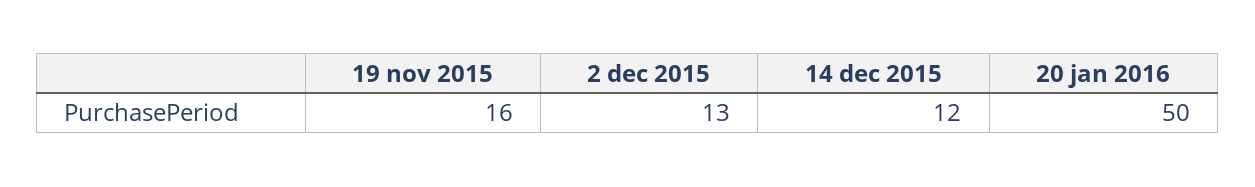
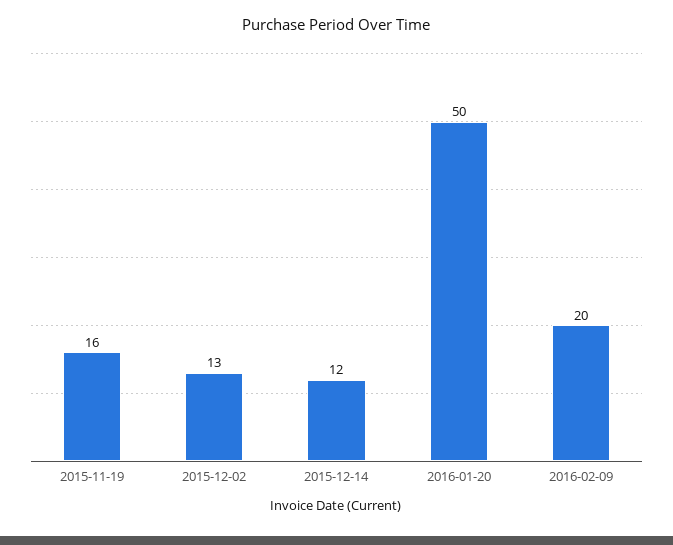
2016-02-09: none -> 20

